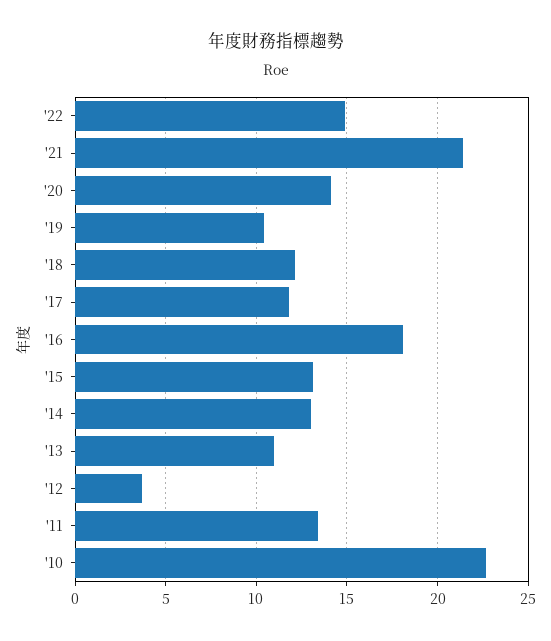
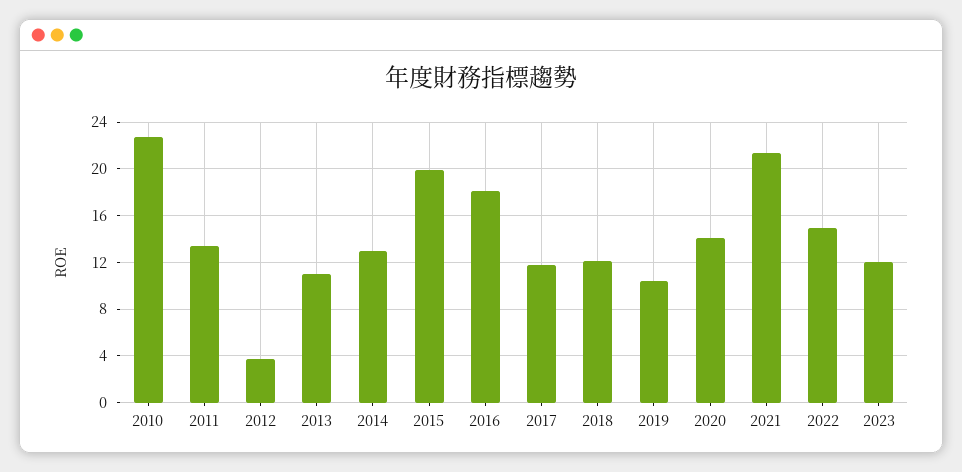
'15: 13 -> 20
2023: none -> 12

